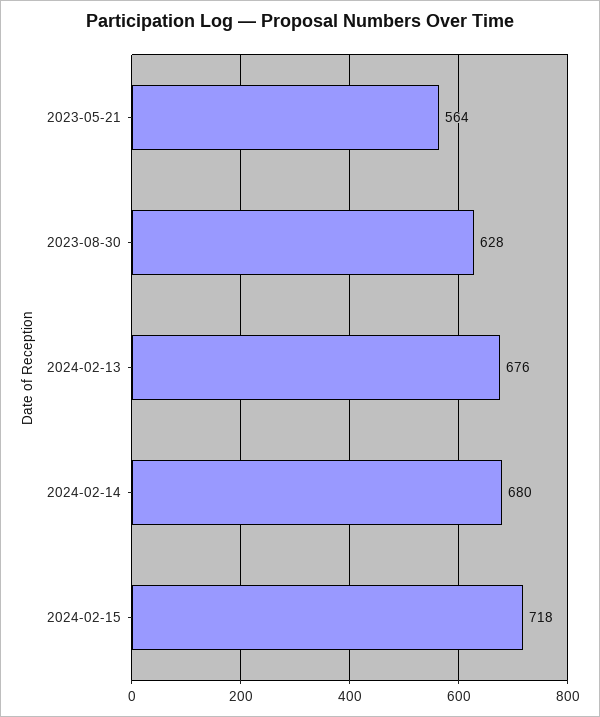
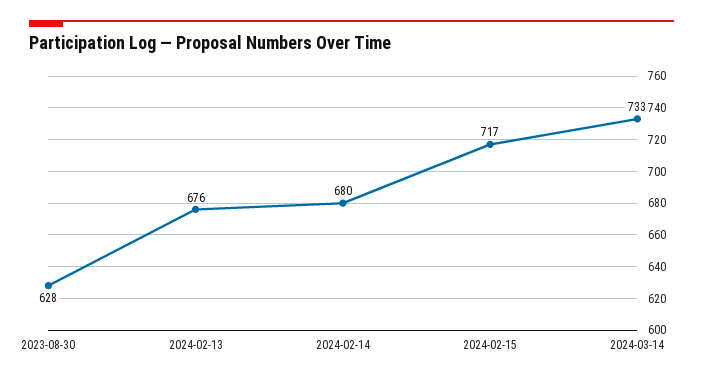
2023-05-21: 564 -> none
2024-02-15: 718 -> 717
2024-03-14: none -> 733

